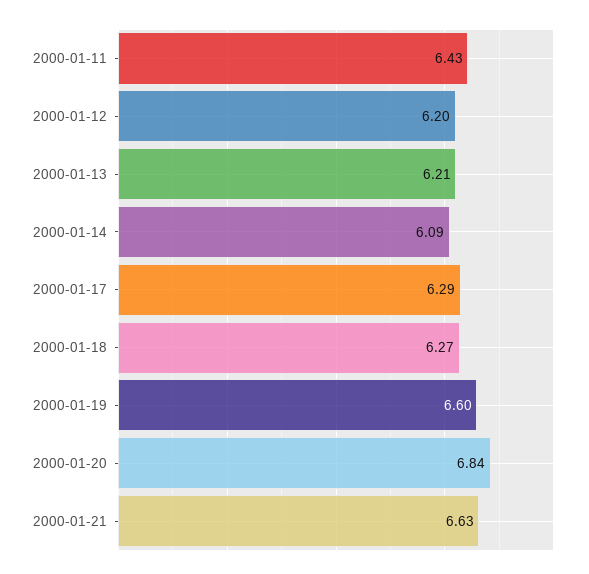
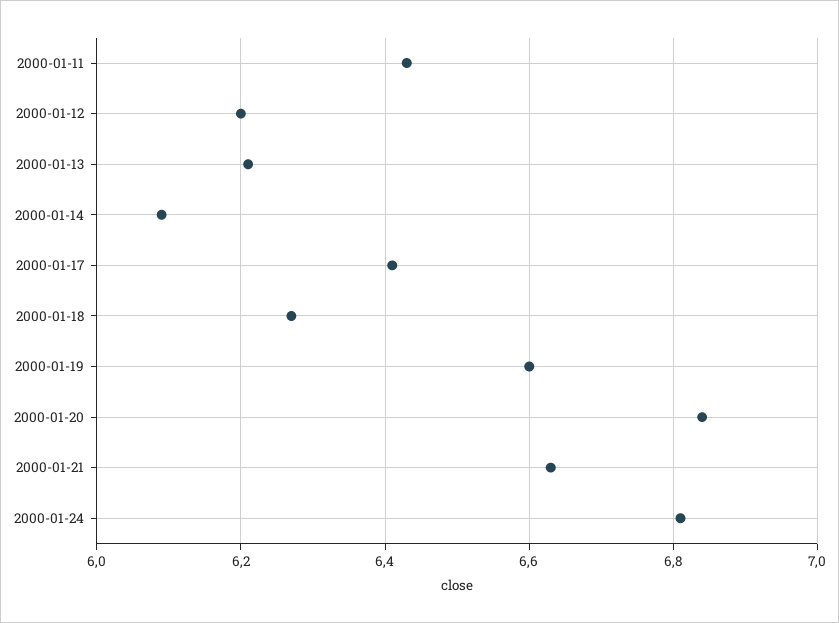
2000-01-17: 6.29 -> 6.4
2000-01-24: none -> 6.8

